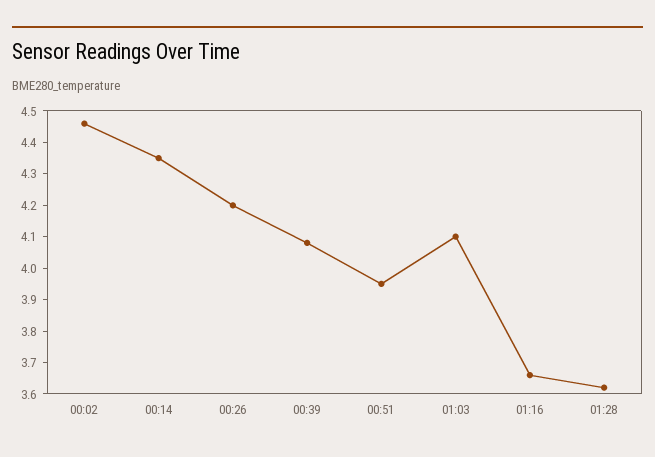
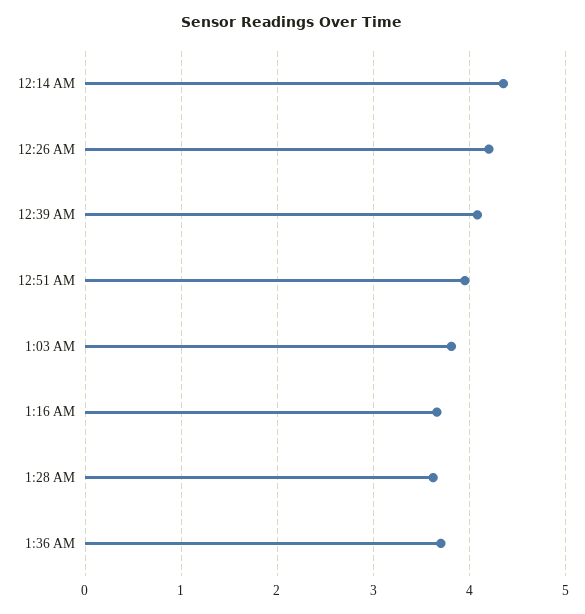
00:02: 4.45 -> none
01:03: 4.1 -> 3.8
1:36 AM: none -> 3.7

